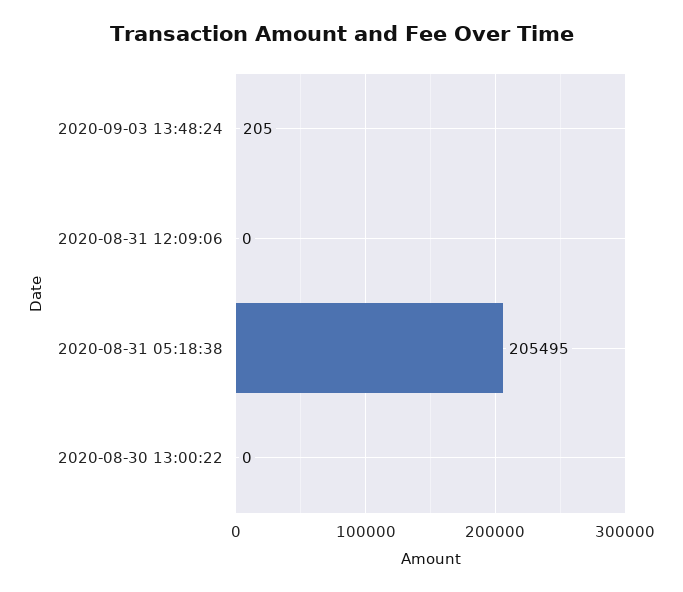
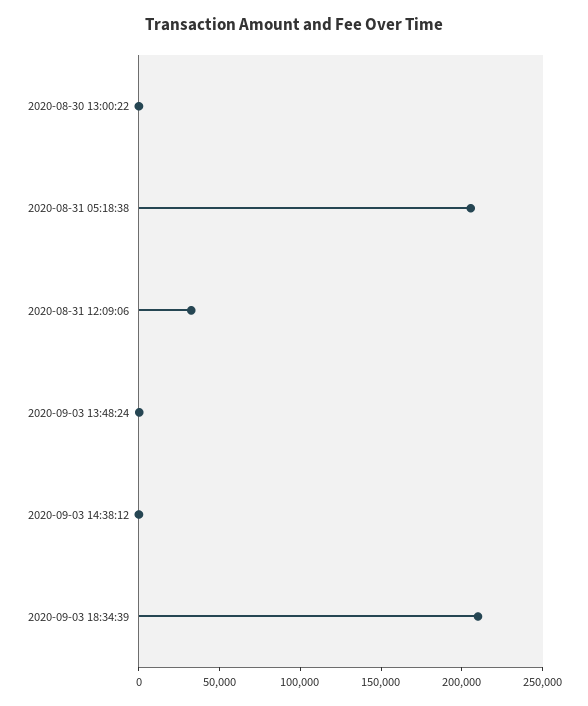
2020-08-31 12:09:06: 0 -> 30000
2020-09-03 14:38:12: none -> 0
2020-09-03 18:34:39: none -> 210000

